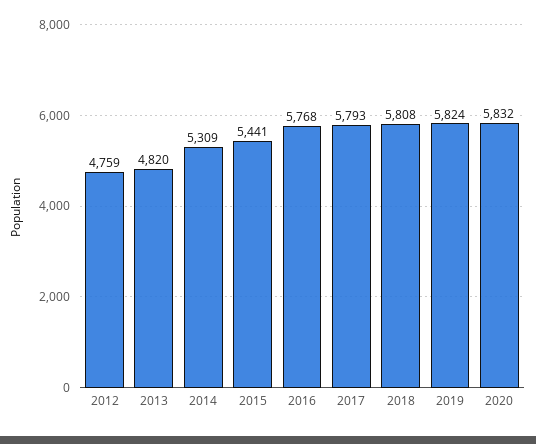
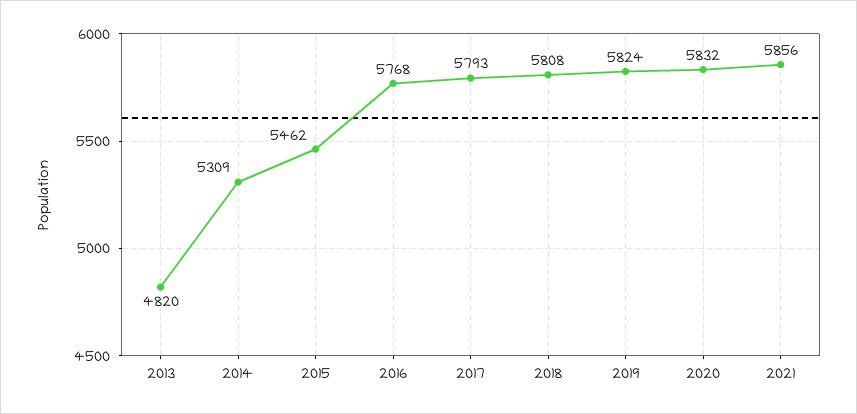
2012: 4759 -> none
2015: 5441 -> 5462
2021: none -> 5856

